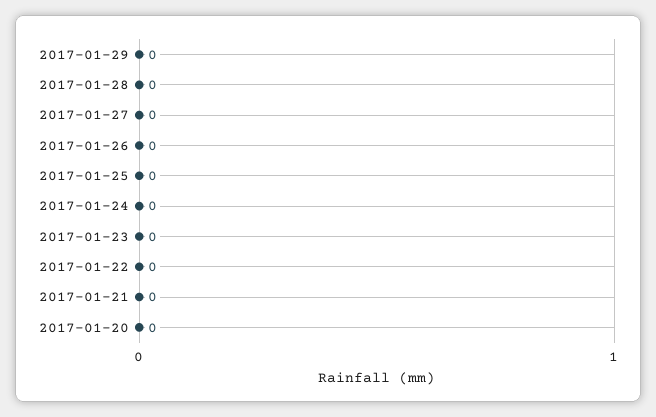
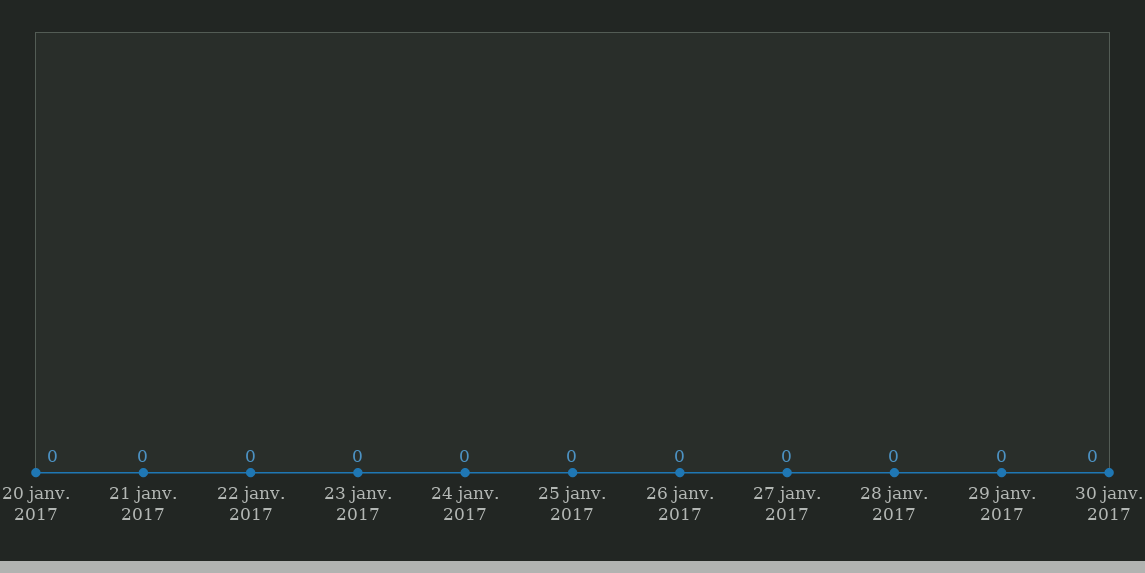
30 janv. 2017: none -> 0

